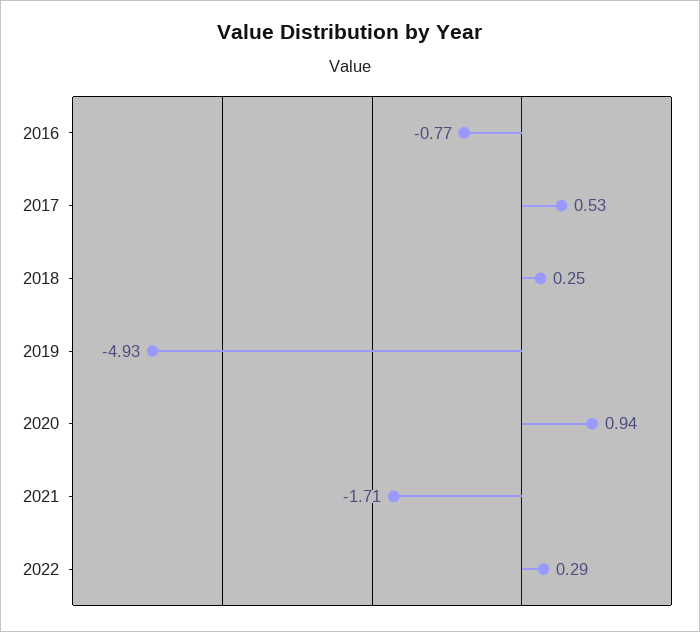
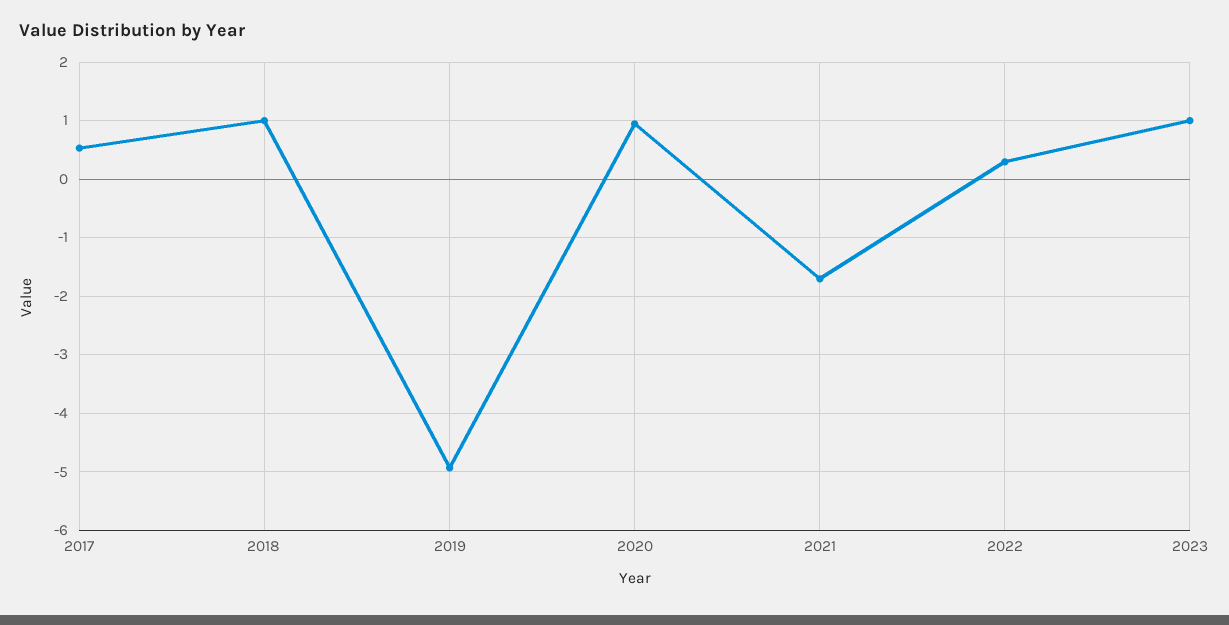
2016: -0.77 -> none
2018: 0.25 -> 1
2023: none -> 1

